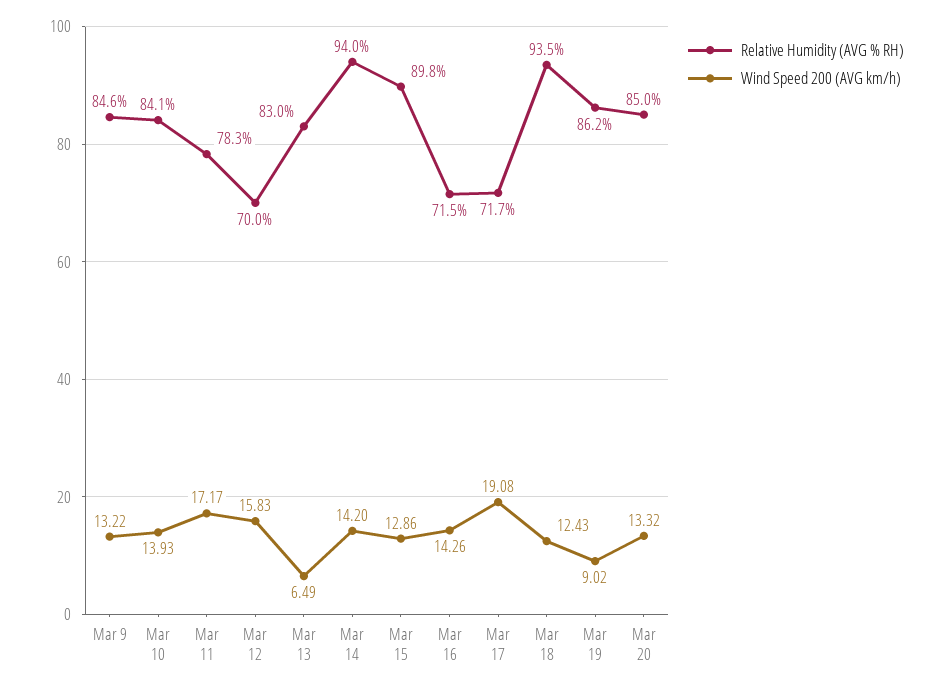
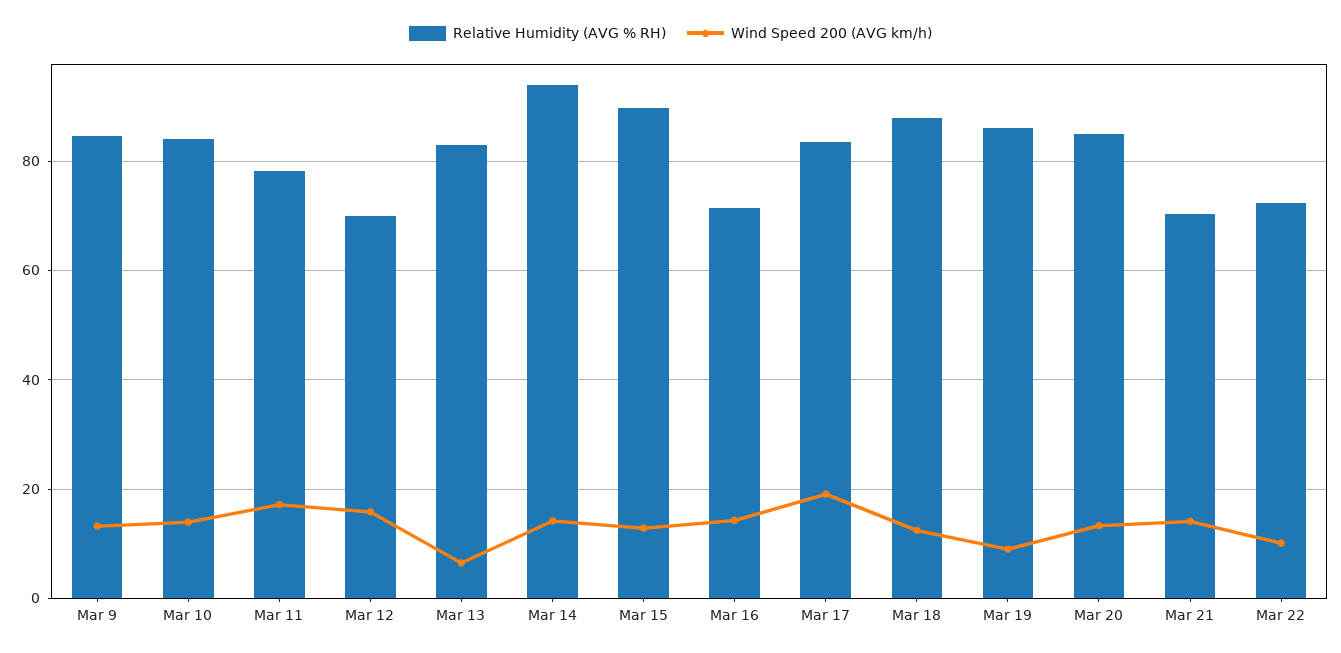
Relative Humidity (AVG % RH), Mar 17: 71.7 -> 84
Relative Humidity (AVG % RH), Mar 18: 93.5 -> 88
Relative Humidity (AVG % RH), Mar 21: none -> 70
Wind Speed 200 (AVG km/h), Mar 21: none -> 14
Relative Humidity (AVG % RH), Mar 22: none -> 72
Wind Speed 200 (AVG km/h), Mar 22: none -> 10

